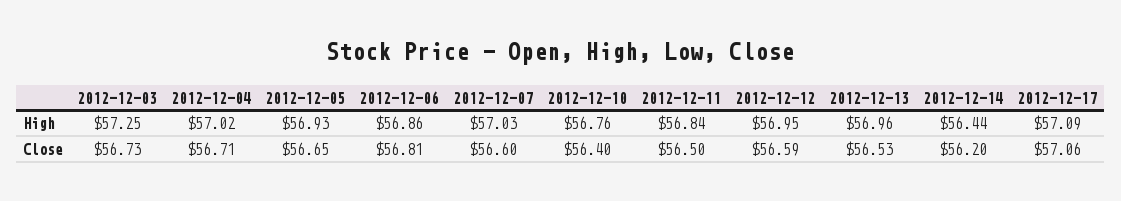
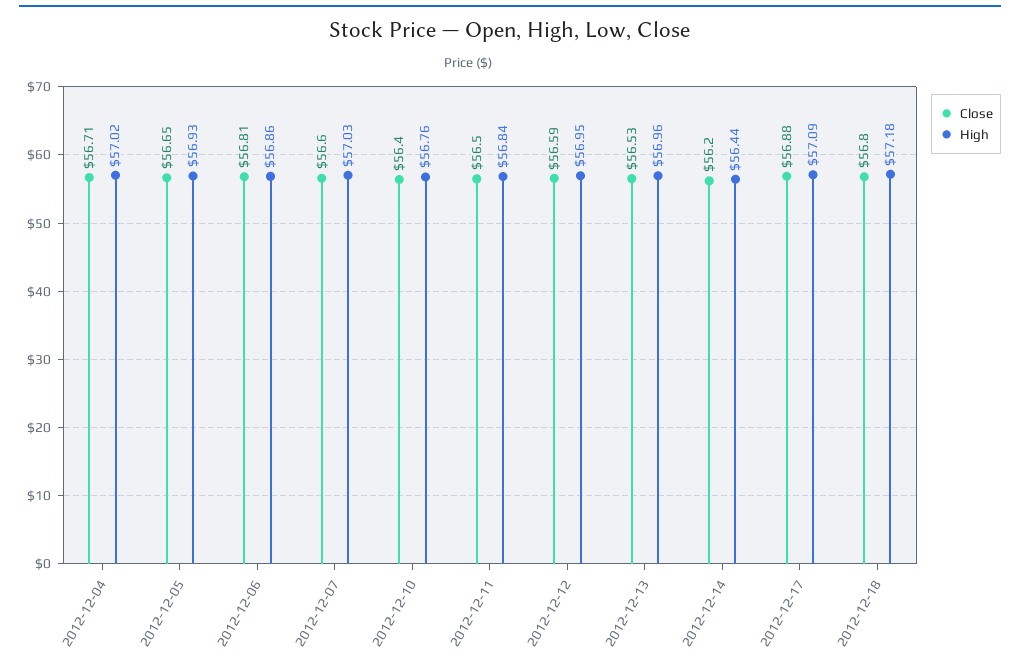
High, 2012-12-03: 57.25 -> none
Close, 2012-12-03: 56.73 -> none
Close, 2012-12-17: 57.06 -> 56.88
Close, 2012-12-18: none -> 56.8
High, 2012-12-18: none -> 57.18

